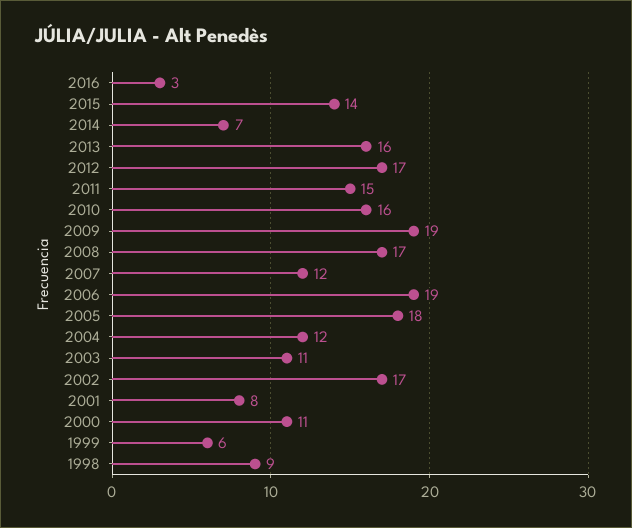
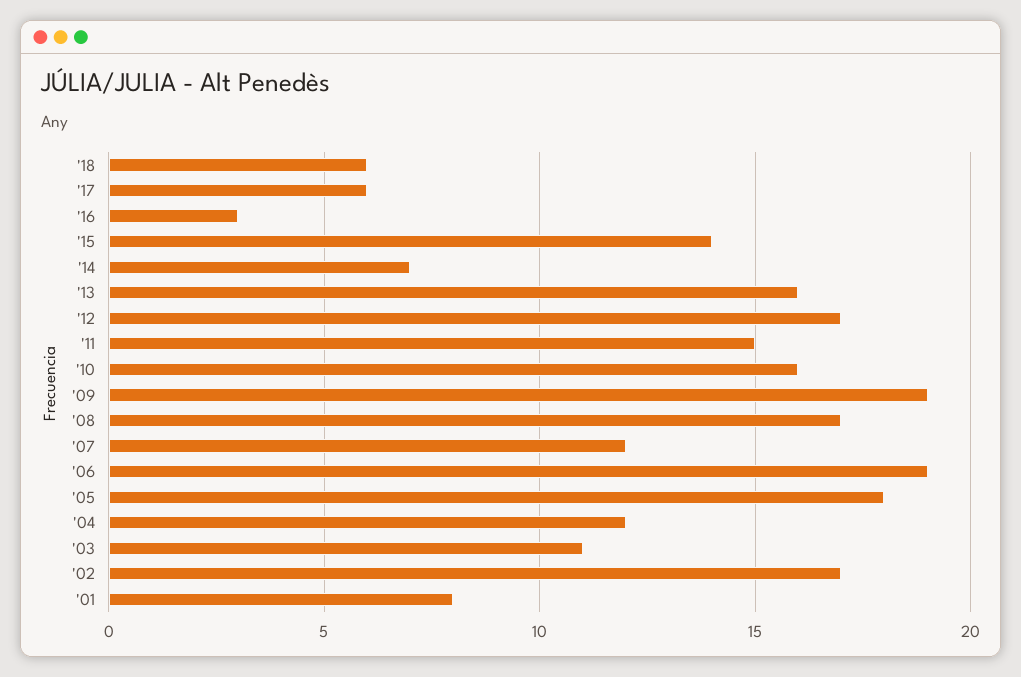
2000: 11 -> none
1999: 6 -> none
1998: 9 -> none
'18: none -> 6
'17: none -> 6

